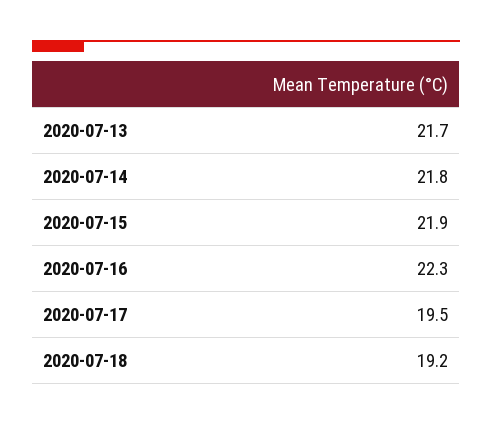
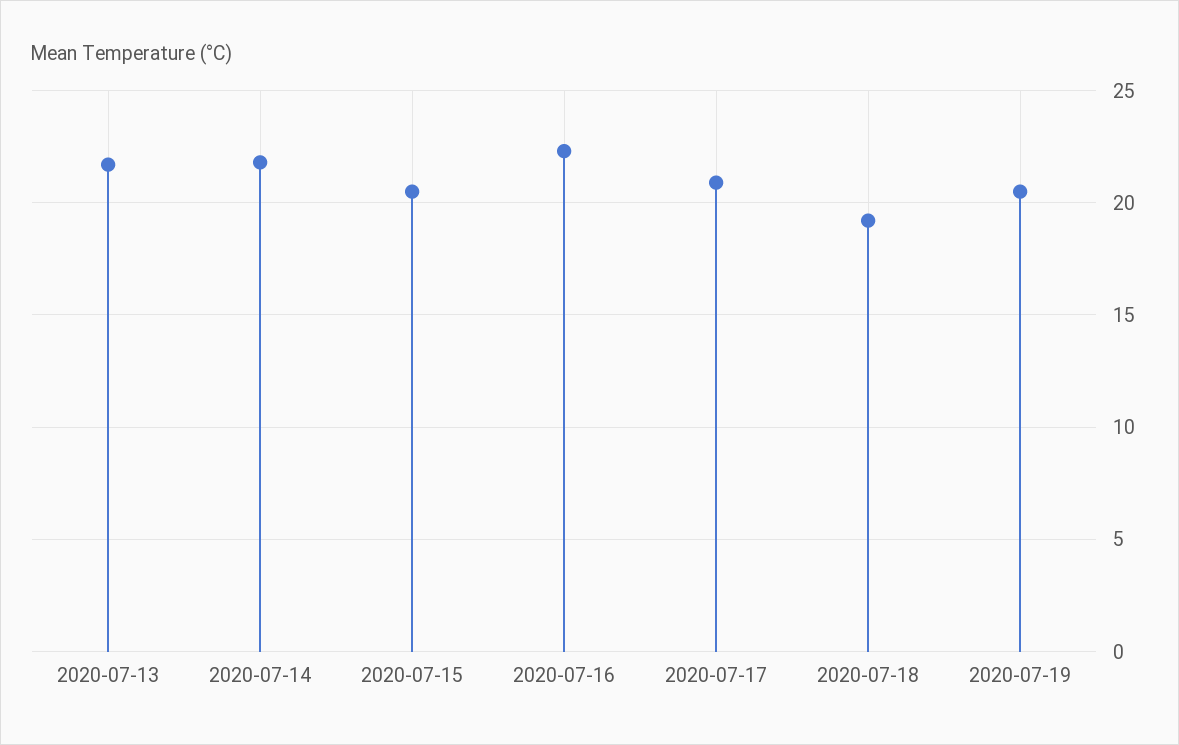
2020-07-15: 21.9 -> 20.5
2020-07-17: 19.5 -> 21
2020-07-19: none -> 20.5

